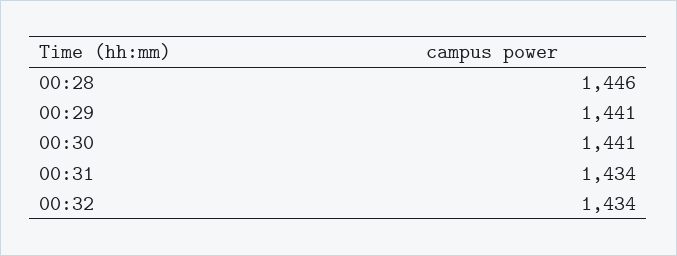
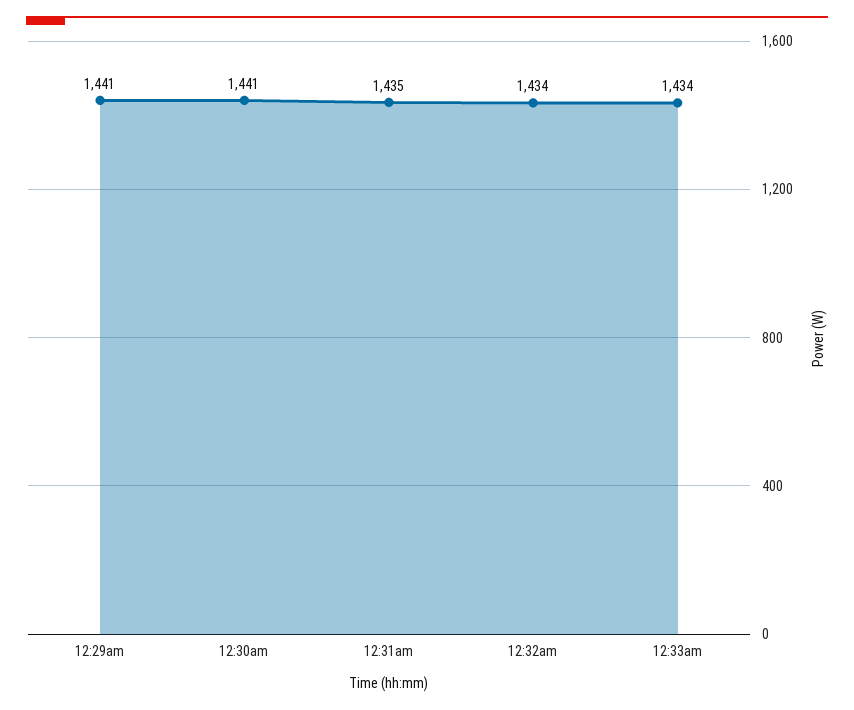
00:28: 1446 -> none
00:31: 1434 -> 1435
12:33am: none -> 1434

